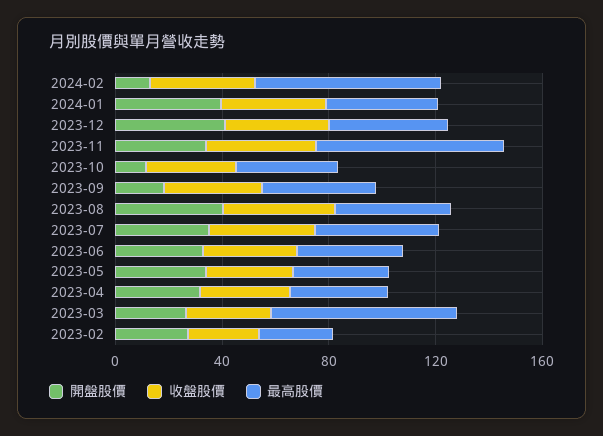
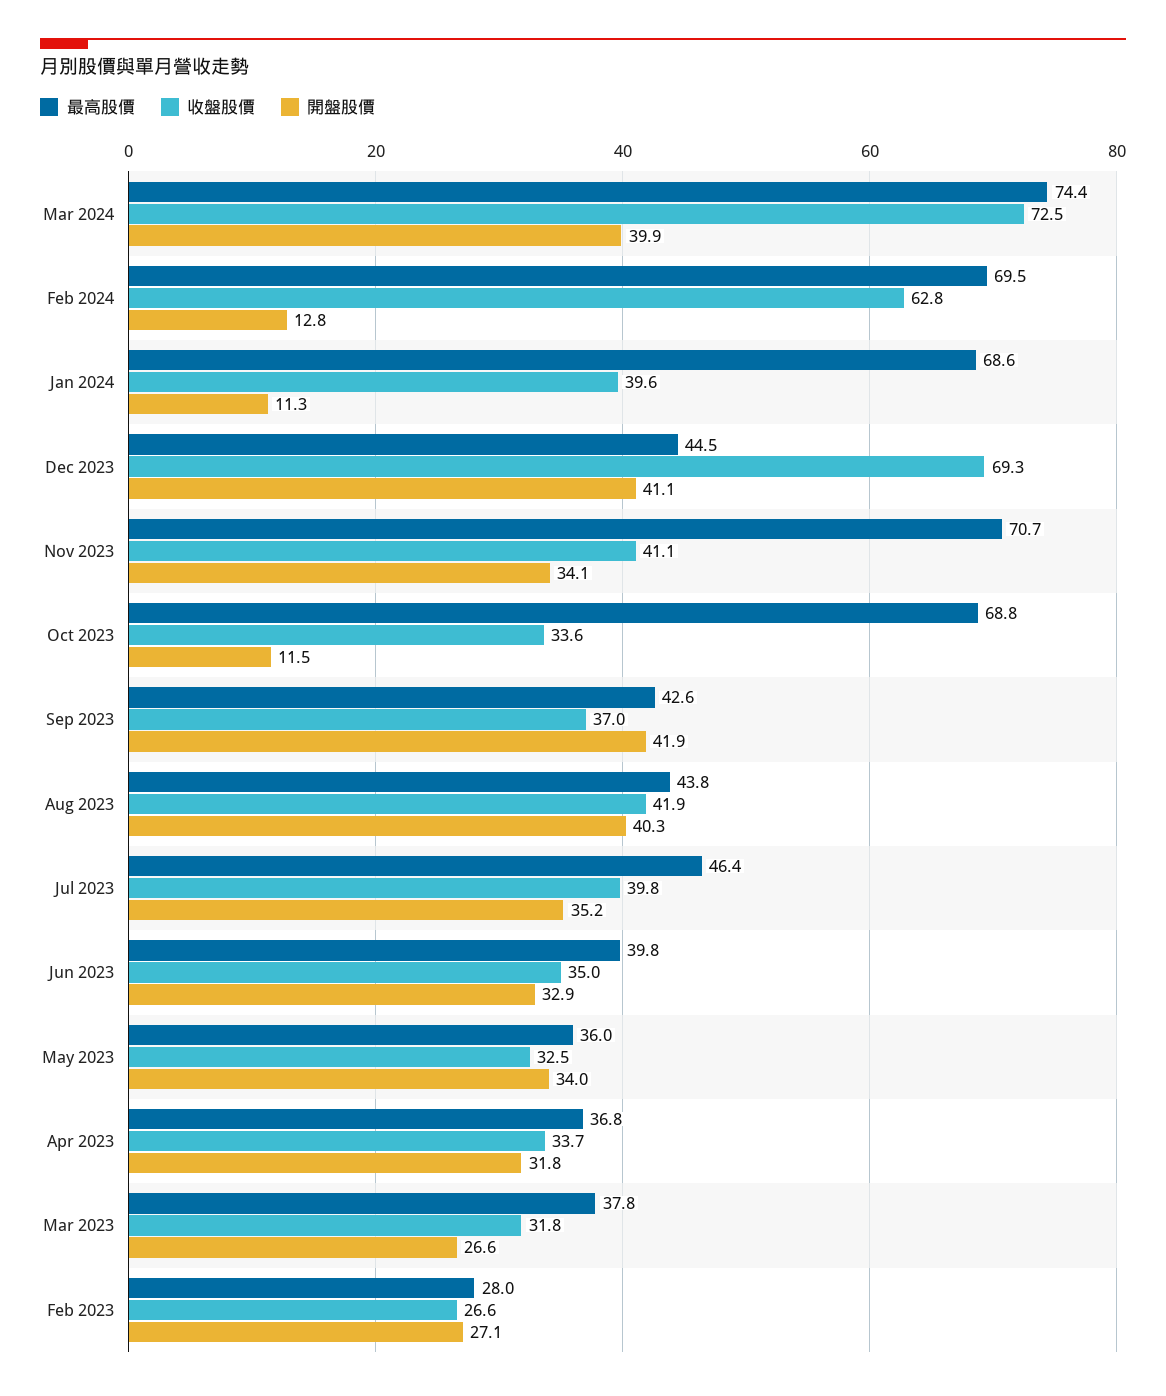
收盤股價, 2024-02: 40 -> 62.8
開盤股價, 2024-01: 40 -> 11.3
最高股價, 2024-01: 40 -> 68.6
收盤股價, 2023-12: 40 -> 69.3
最高股價, 2023-10: 40 -> 68.8
開盤股價, 2023-09: 20 -> 41.9
最高股價, 2023-03: 70 -> 37.8
最高股價, Mar 2024: none -> 74.4
收盤股價, Mar 2024: none -> 72.5
開盤股價, Mar 2024: none -> 39.9

